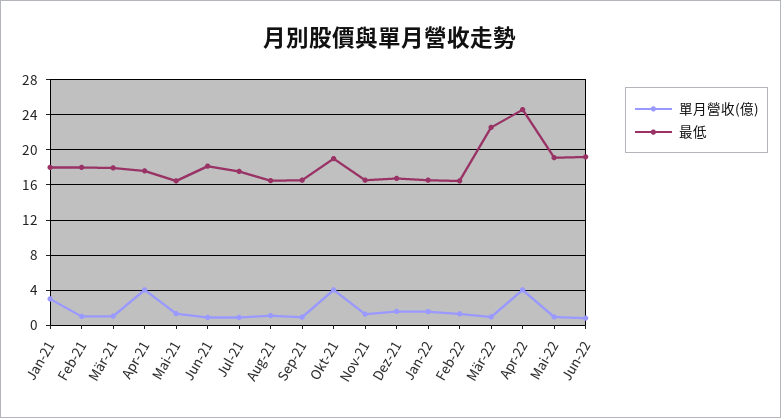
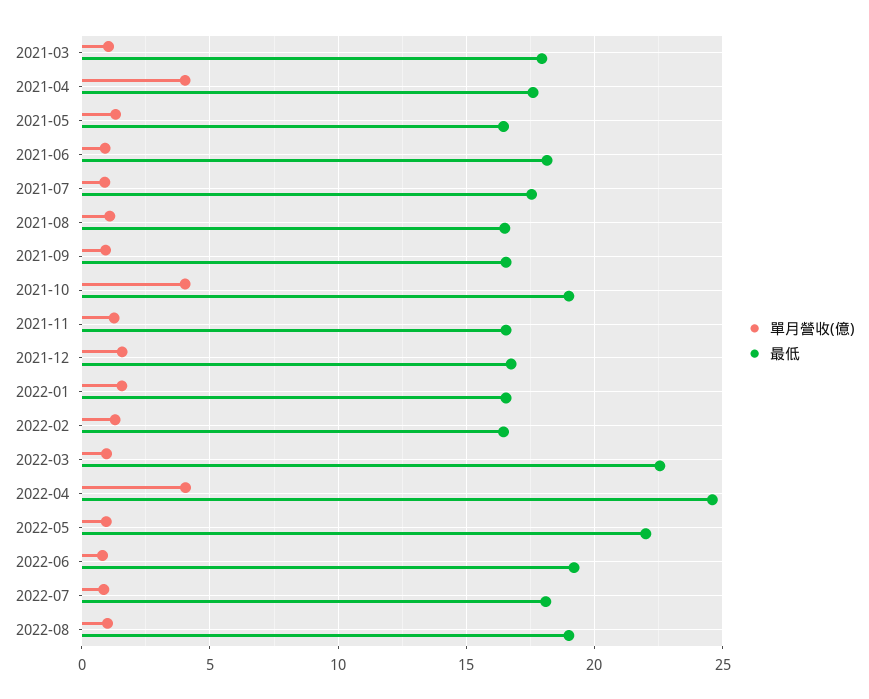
單月營收(億), Jan-21: 3 -> none
最低, Jan-21: 18 -> none
單月營收(億), Feb-21: 1 -> none
最低, Feb-21: 18 -> none
最低, Mai-22: 19 -> 22
單月營收(億), 2022-07: none -> 1
最低, 2022-07: none -> 18
單月營收(億), 2022-08: none -> 1
最低, 2022-08: none -> 19

